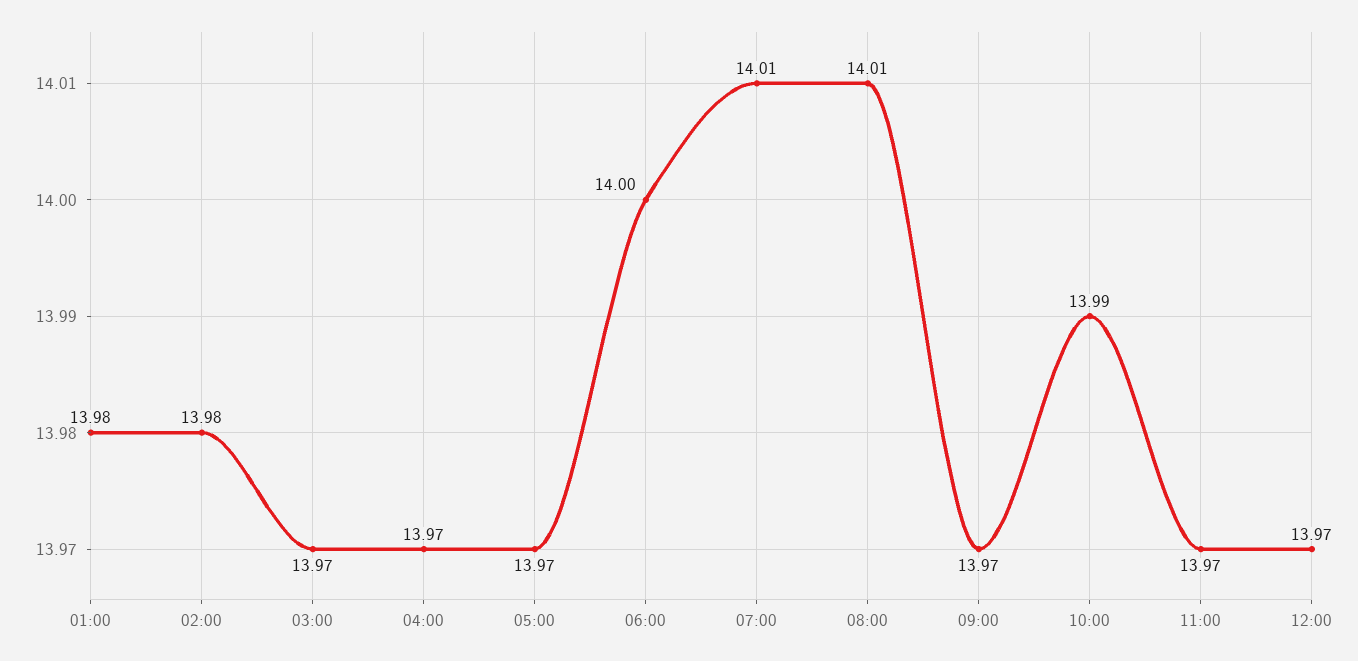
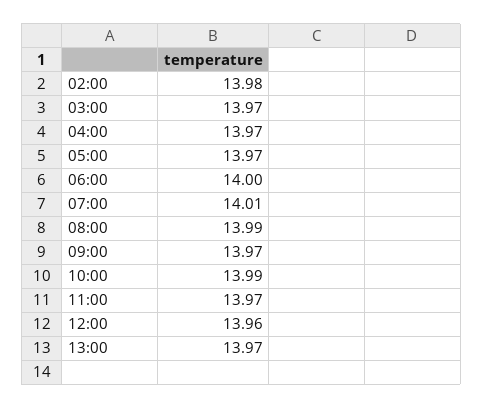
01:00: 13.98 -> none
08:00: 14.01 -> 13.99
12:00: 13.97 -> 13.96
13:00: none -> 13.97

